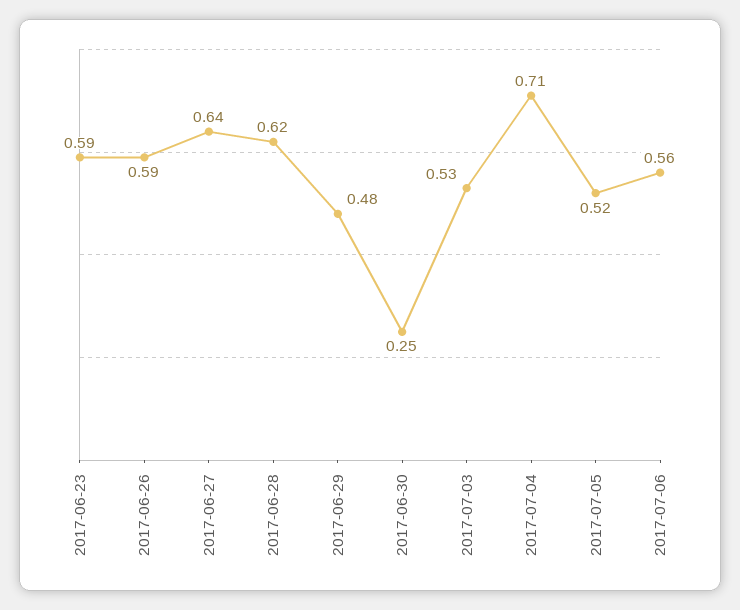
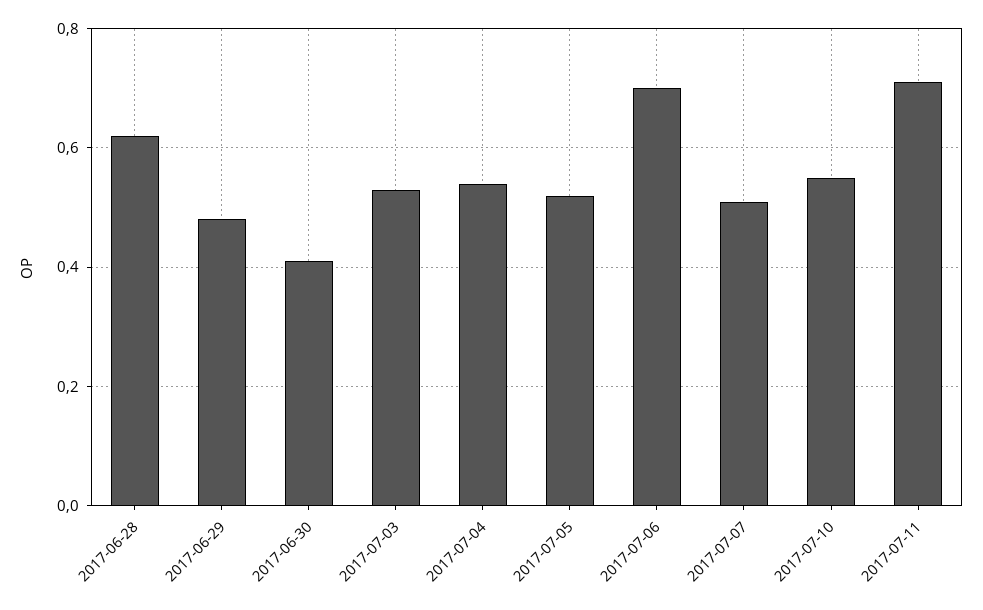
2017-06-23: 0.59 -> none
2017-06-26: 0.59 -> none
2017-06-27: 0.64 -> none
2017-06-30: 0.25 -> 0.4
2017-07-04: 0.71 -> 0.55
2017-07-06: 0.56 -> 0.7
2017-07-07: none -> 0.5
2017-07-10: none -> 0.55
2017-07-11: none -> 0.7

